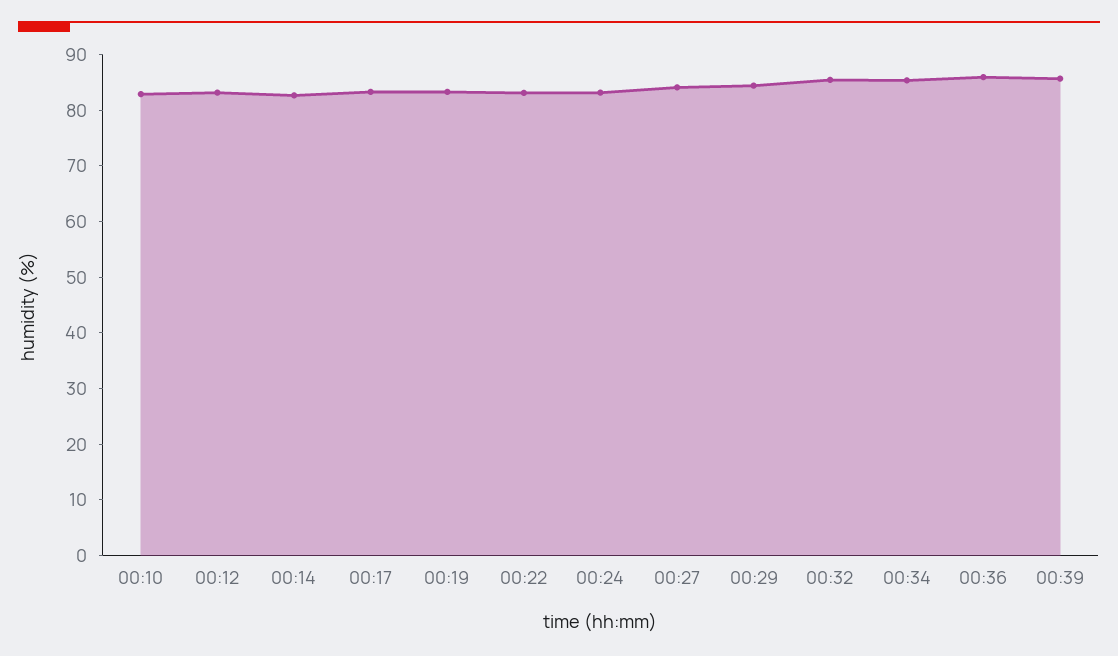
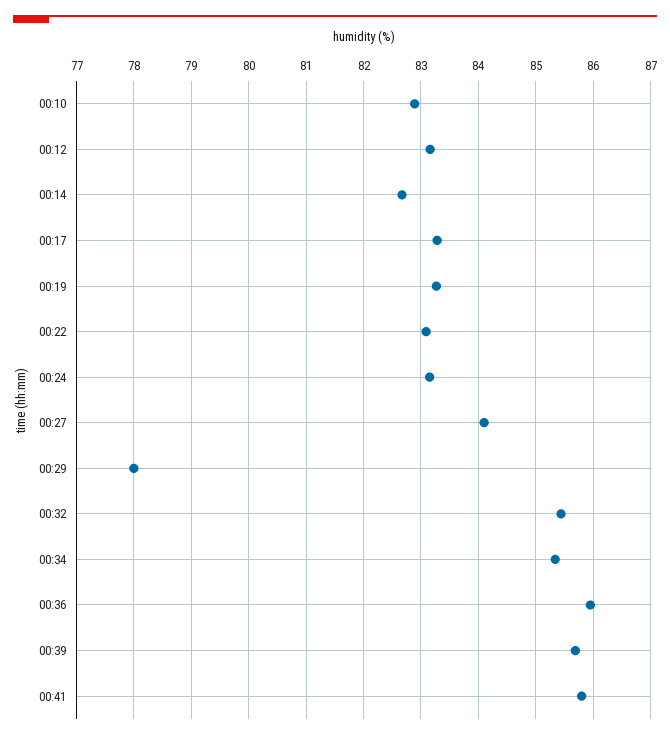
00:29: 84 -> 78
00:41: none -> 85.8

